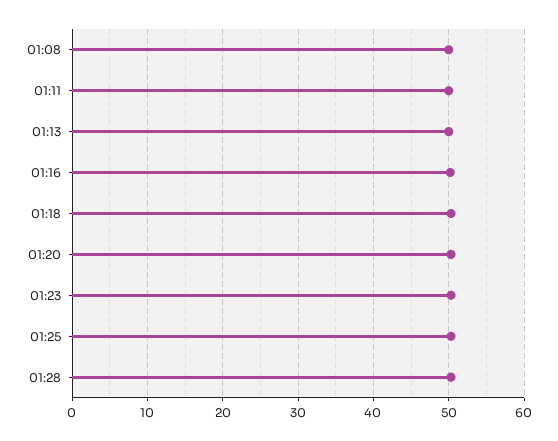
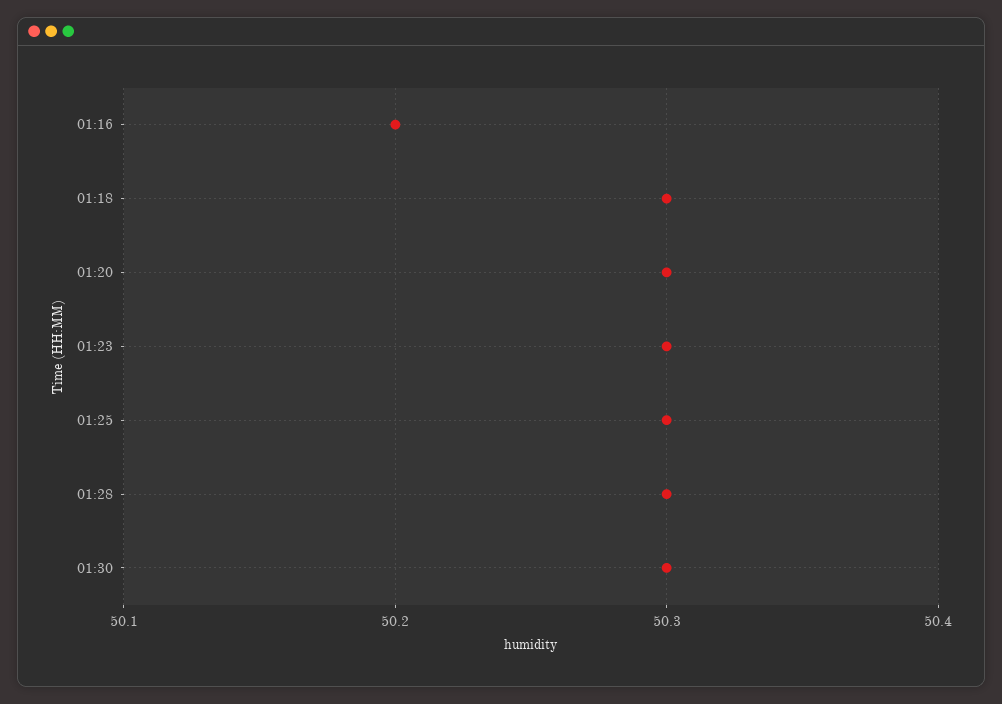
01:08: 50 -> none
01:11: 50 -> none
01:13: 50 -> none
01:30: none -> 50.3

